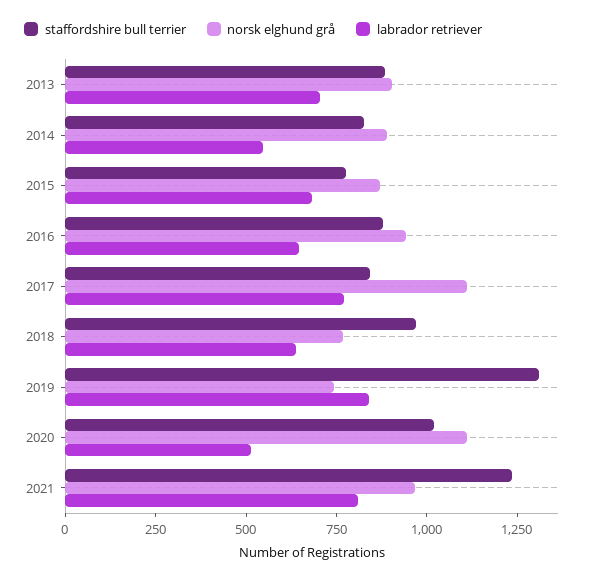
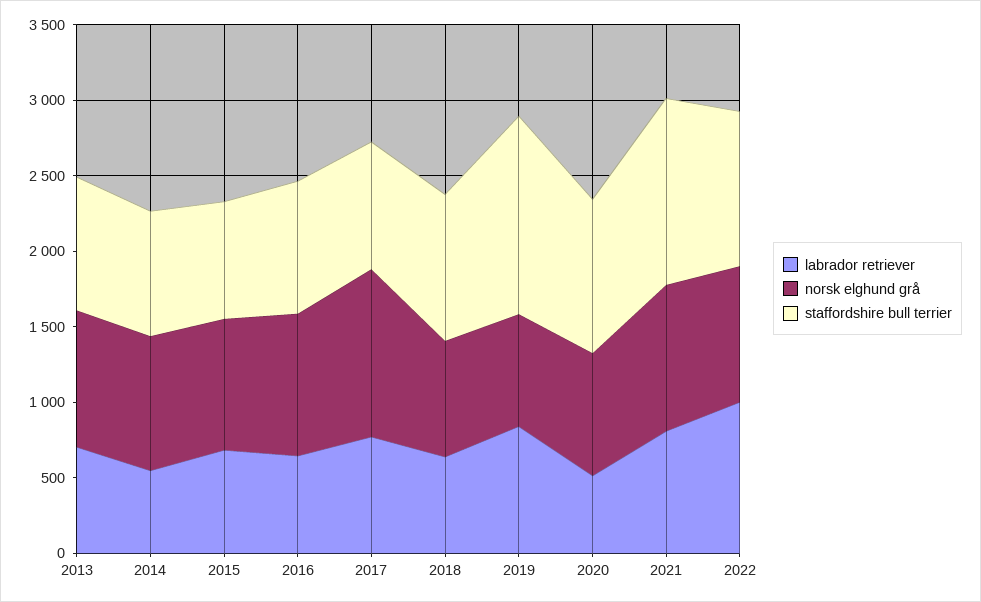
norsk elghund grå, 2020: 1100 -> 800
labrador retriever, 2022: none -> 1000
norsk elghund grå, 2022: none -> 900
staffordshire bull terrier, 2022: none -> 1000

